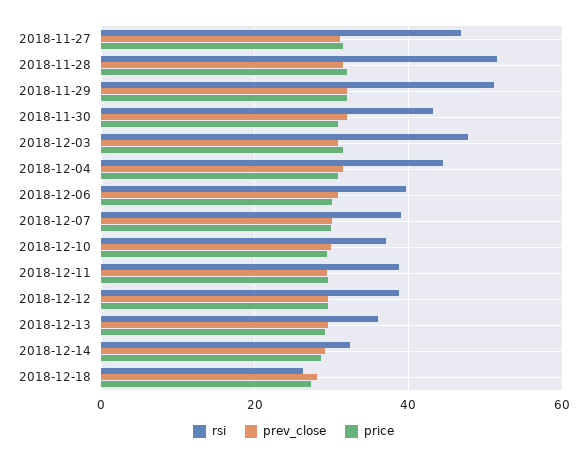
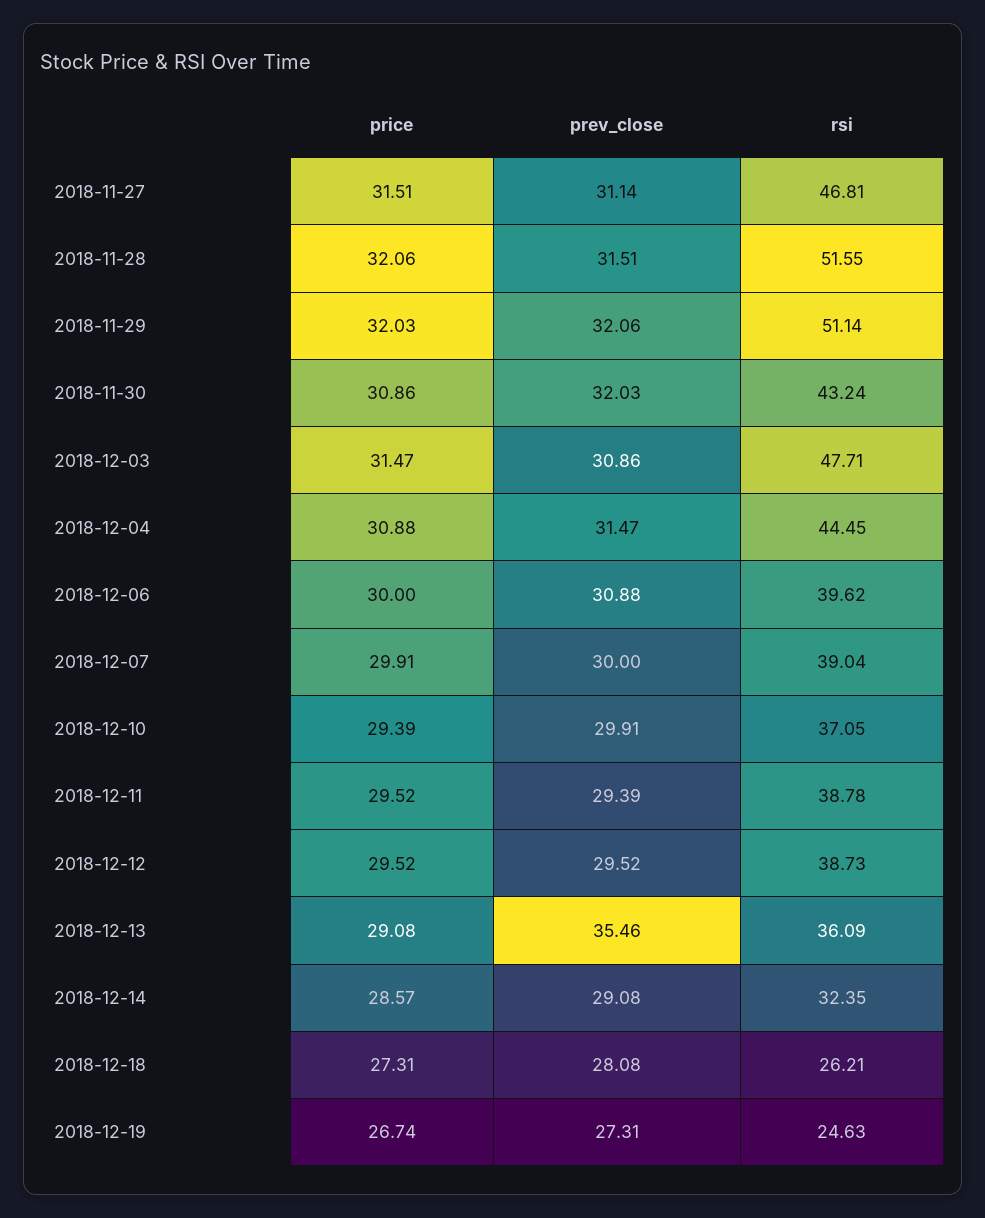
prev_close, 2018-12-13: 30 -> 35.46
price, 2018-12-19: none -> 26.74
prev_close, 2018-12-19: none -> 27.31
rsi, 2018-12-19: none -> 24.63

